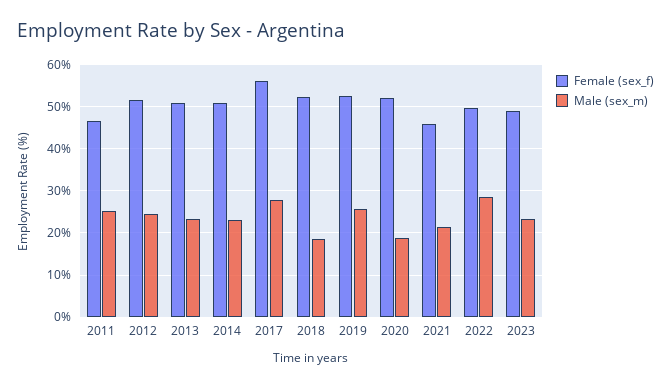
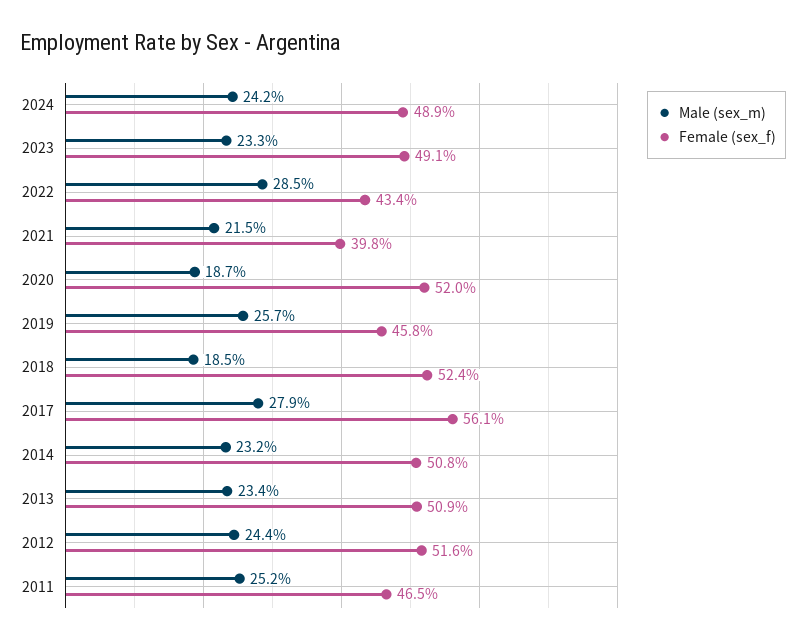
Female (sex_f), 2019: 52 -> 45.8
Female (sex_f), 2021: 46 -> 39.8
Female (sex_f), 2022: 50 -> 43.4
Male (sex_m), 2024: none -> 24.2
Female (sex_f), 2024: none -> 48.9

